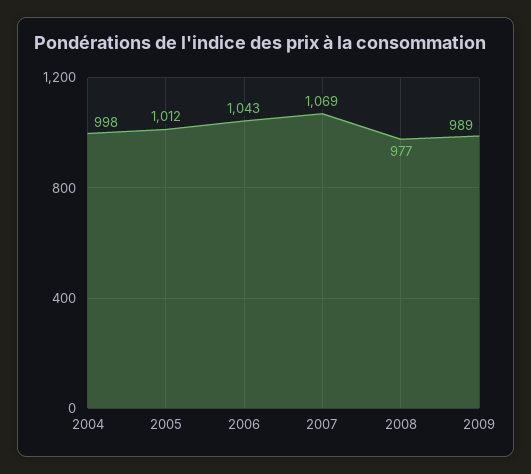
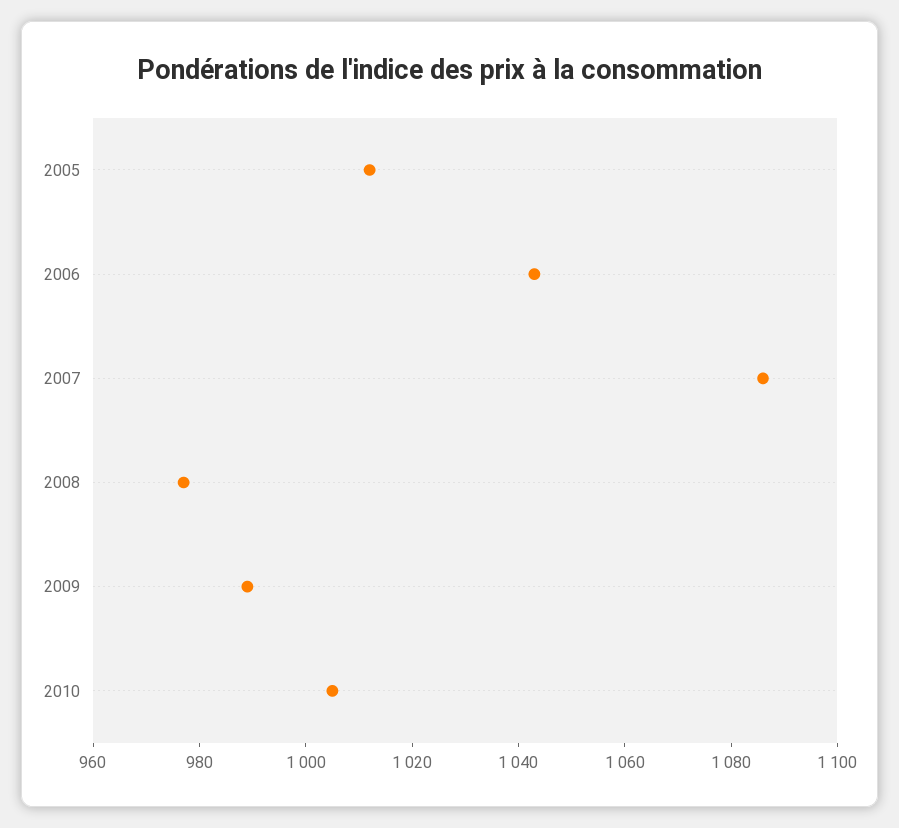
2004: 998 -> none
2007: 1069 -> 1085
2010: none -> 1005

